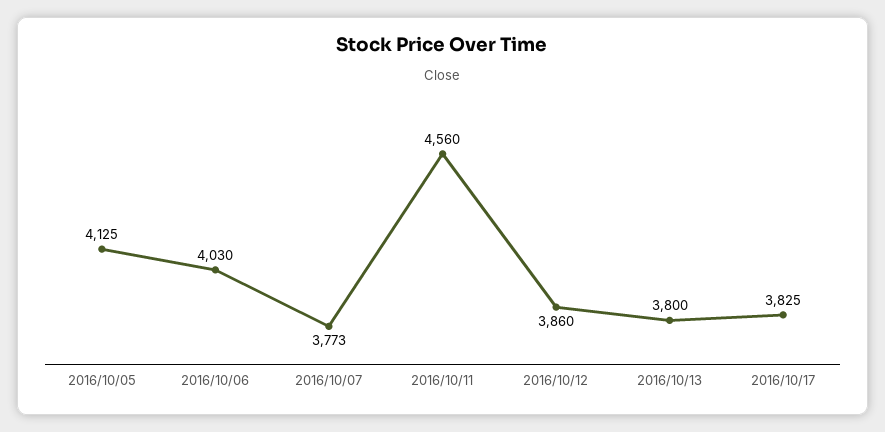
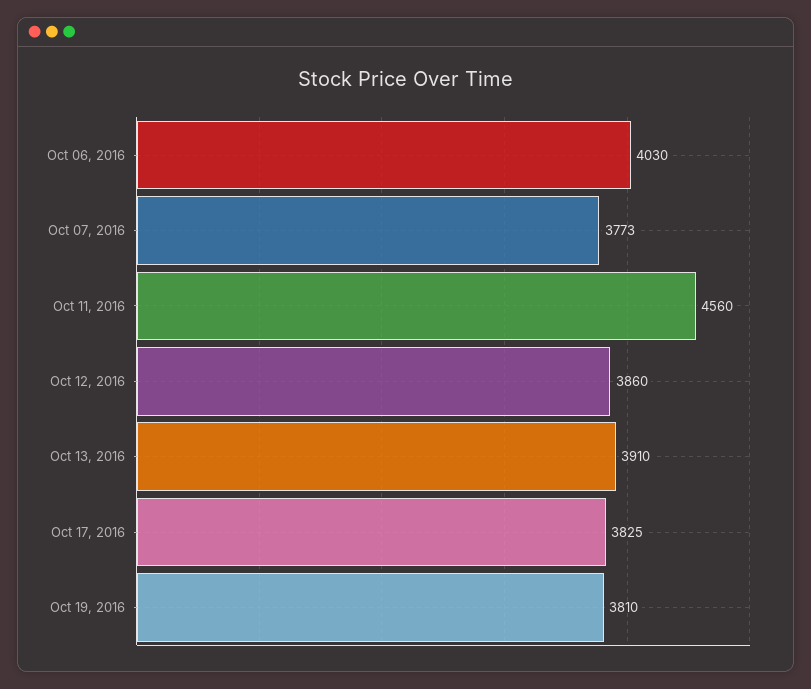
2016/10/05: 4125 -> none
2016/10/13: 3800 -> 3910
Oct 19, 2016: none -> 3810

